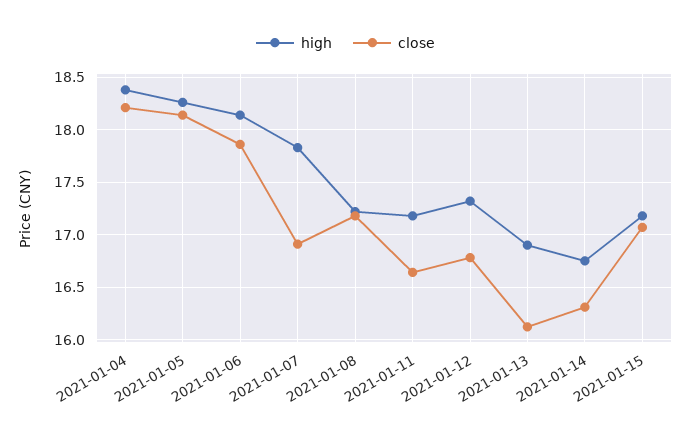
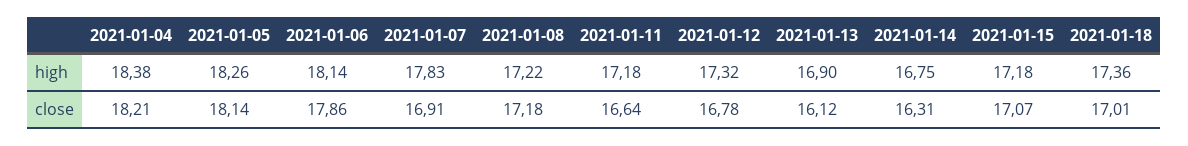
high, 2021-01-18: none -> 17.36
close, 2021-01-18: none -> 17.01

